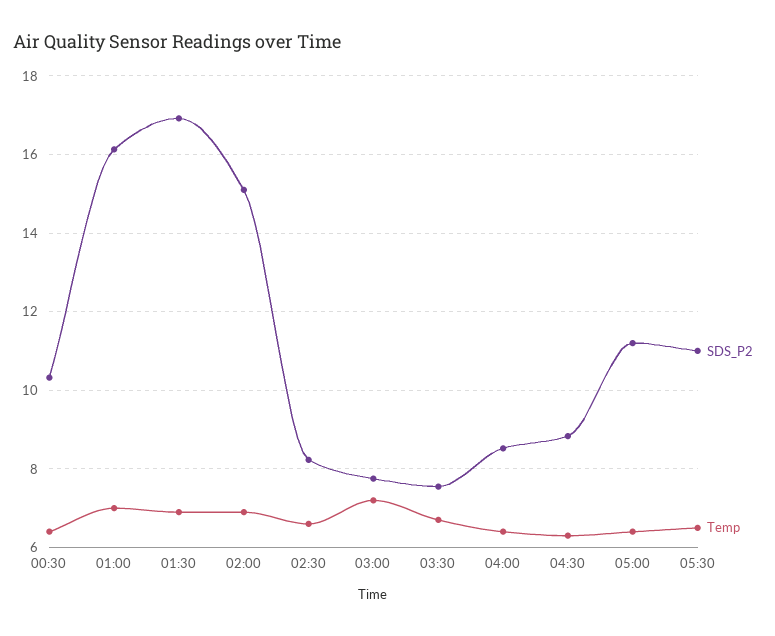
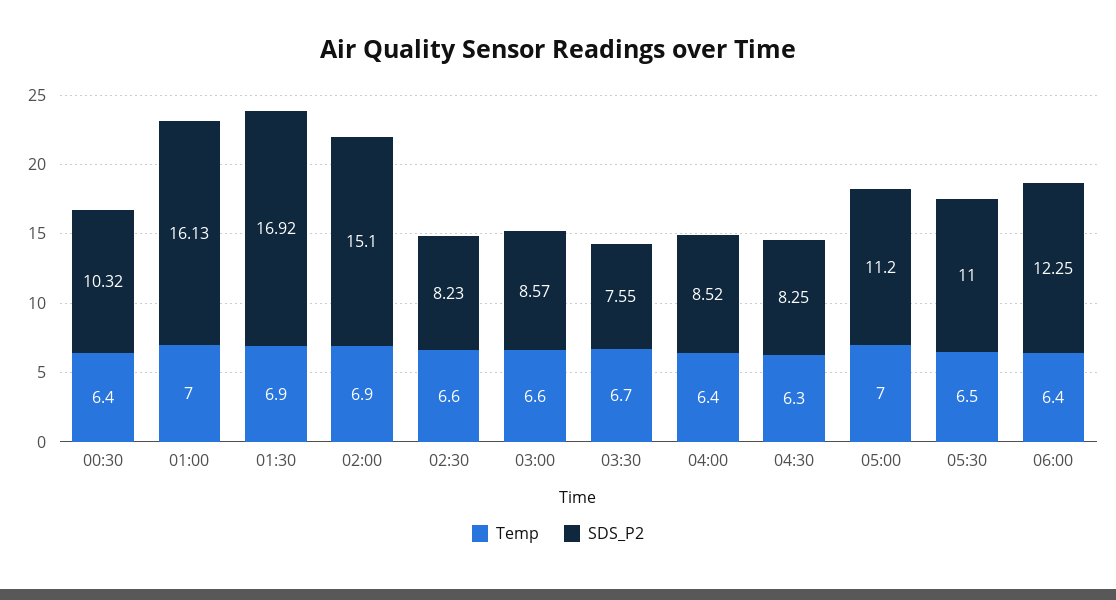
SDS_P2, 03:00: 7.8 -> 8.57
Temp, 03:00: 7.2 -> 6.6
SDS_P2, 04:30: 8.8 -> 8.25
Temp, 05:00: 6.4 -> 7
Temp, 06:00: none -> 6.4
SDS_P2, 06:00: none -> 12.25

